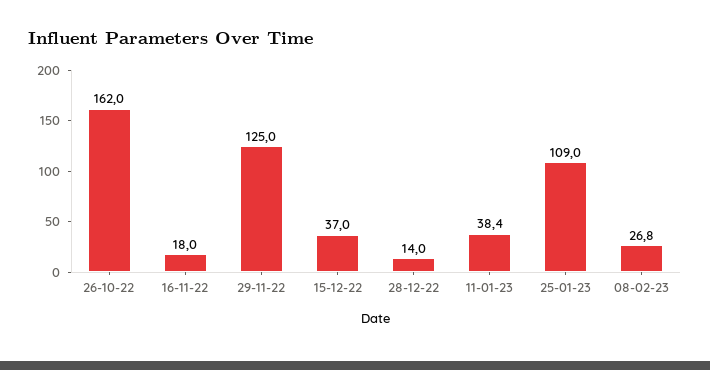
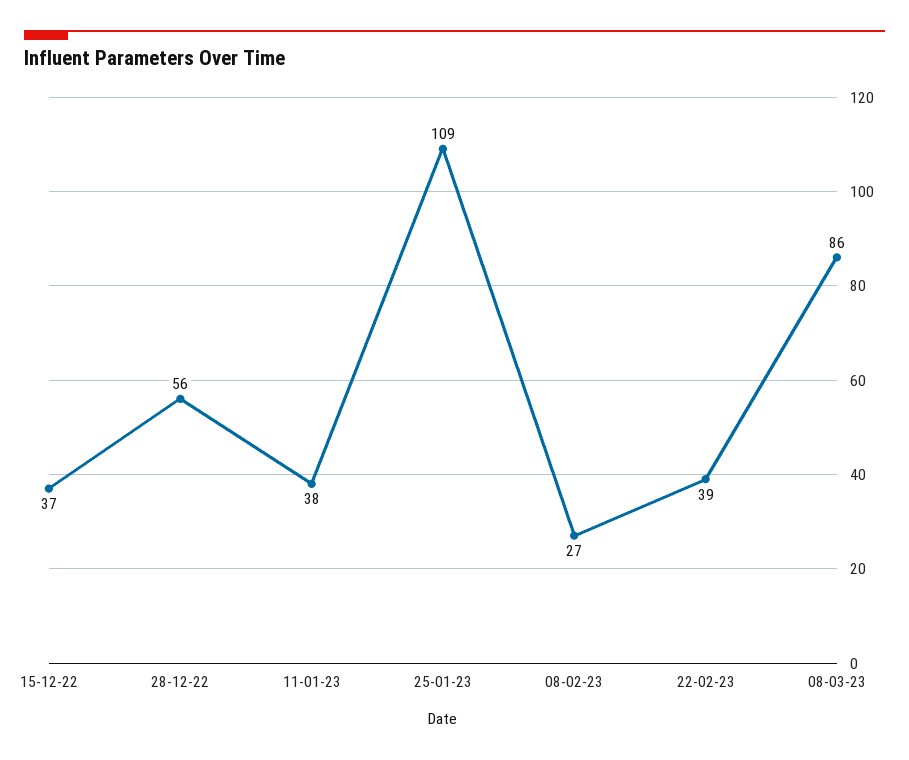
26-10-22: 162 -> none
16-11-22: 18 -> none
29-11-22: 125 -> none
28-12-22: 14 -> 56
22-02-23: none -> 39
08-03-23: none -> 86

